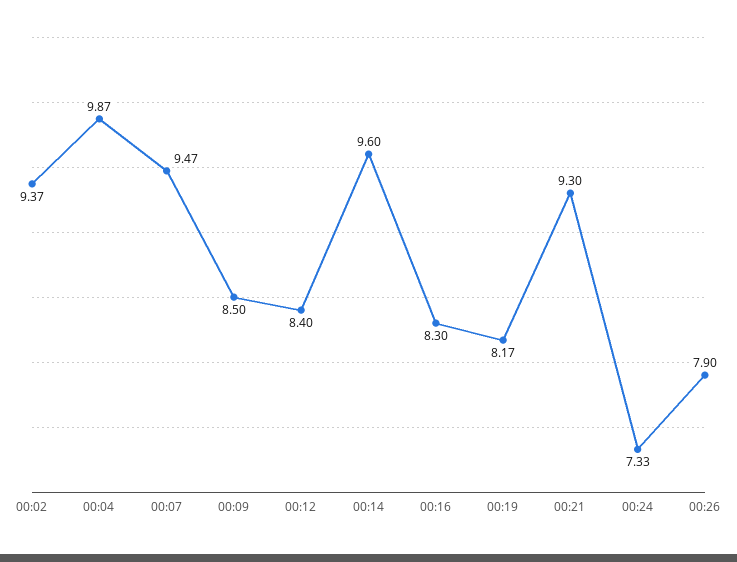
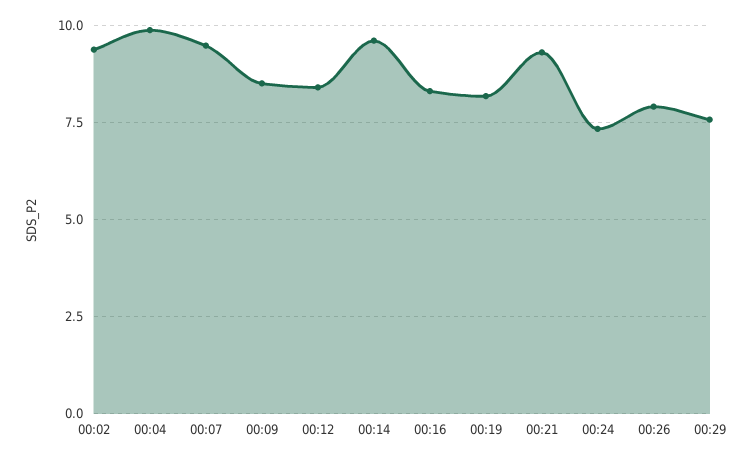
00:29: none -> 7.5

